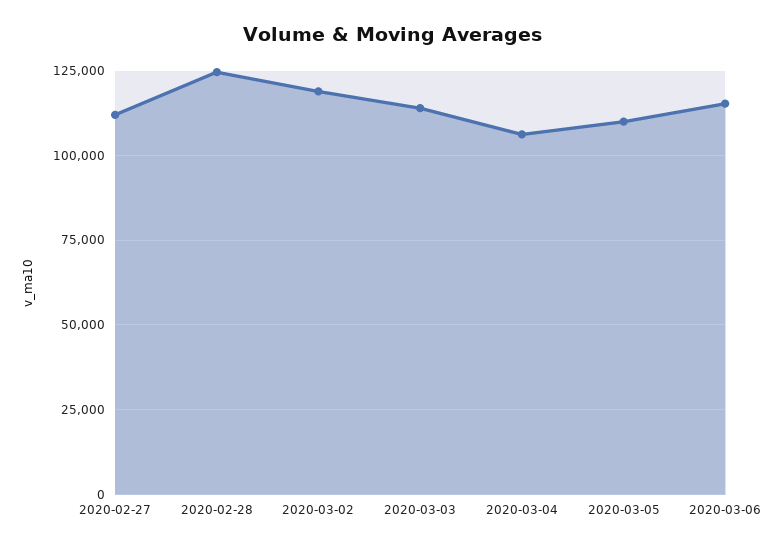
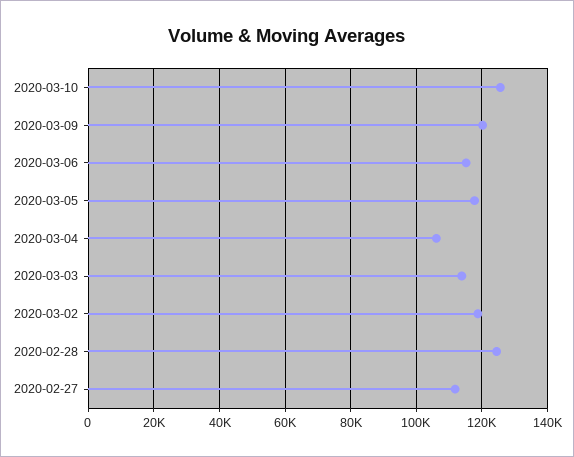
2020-03-05: 110000 -> 118000
2020-03-10: none -> 126000
2020-03-09: none -> 120000

